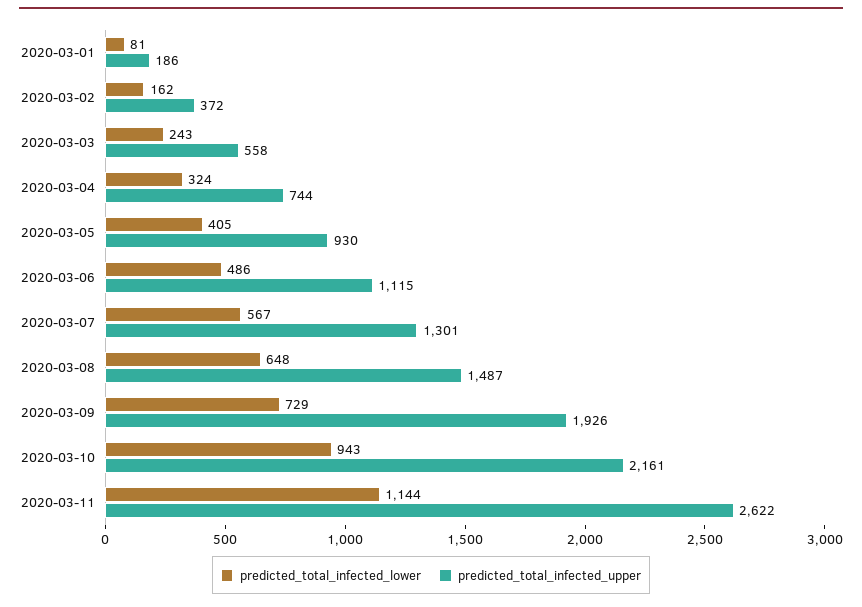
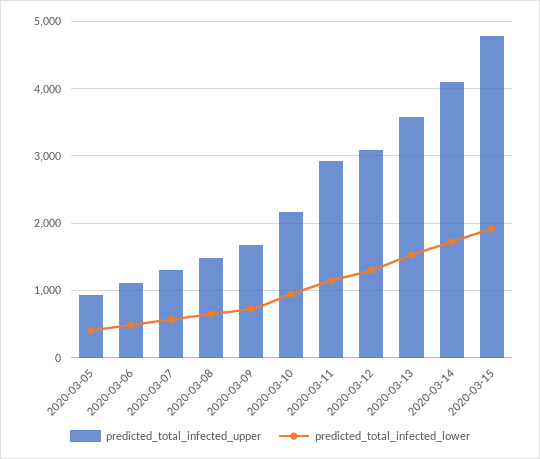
predicted_total_infected_lower, 2020-03-01: 81 -> none
predicted_total_infected_upper, 2020-03-01: 186 -> none
predicted_total_infected_lower, 2020-03-02: 162 -> none
predicted_total_infected_upper, 2020-03-02: 372 -> none
predicted_total_infected_lower, 2020-03-03: 243 -> none
predicted_total_infected_upper, 2020-03-03: 558 -> none
predicted_total_infected_lower, 2020-03-04: 324 -> none
predicted_total_infected_upper, 2020-03-04: 744 -> none
predicted_total_infected_upper, 2020-03-09: 1926 -> 1700
predicted_total_infected_upper, 2020-03-11: 2622 -> 2900
predicted_total_infected_upper, 2020-03-12: none -> 3100
predicted_total_infected_lower, 2020-03-12: none -> 1300
predicted_total_infected_upper, 2020-03-13: none -> 3600
predicted_total_infected_lower, 2020-03-13: none -> 1500
predicted_total_infected_upper, 2020-03-14: none -> 4100
predicted_total_infected_lower, 2020-03-14: none -> 1700
predicted_total_infected_upper, 2020-03-15: none -> 4800
predicted_total_infected_lower, 2020-03-15: none -> 1900

